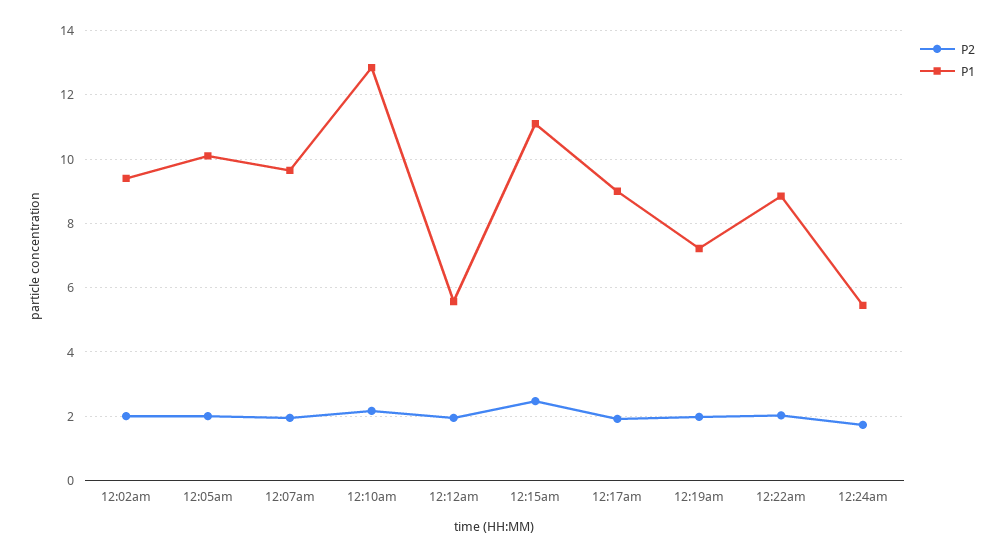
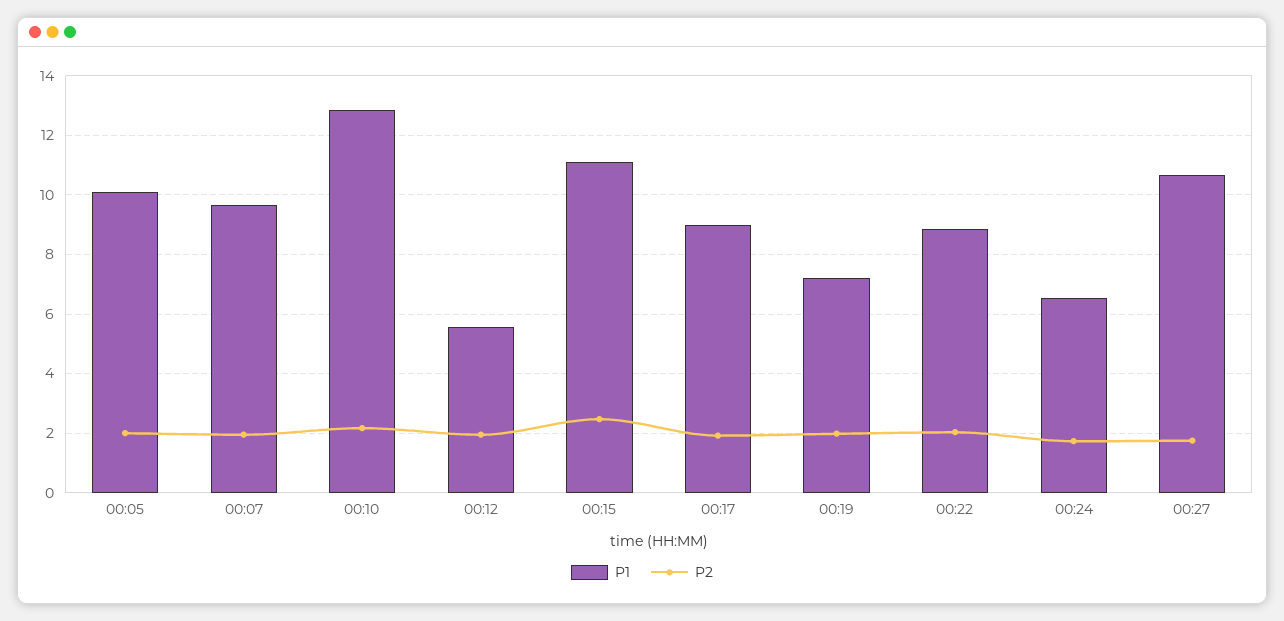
P2, 12:02am: 2 -> none
P1, 12:02am: 9.4 -> none
P1, 12:24am: 5.4 -> 6.5
P1, 00:27: none -> 10.75
P2, 00:27: none -> 1.75

